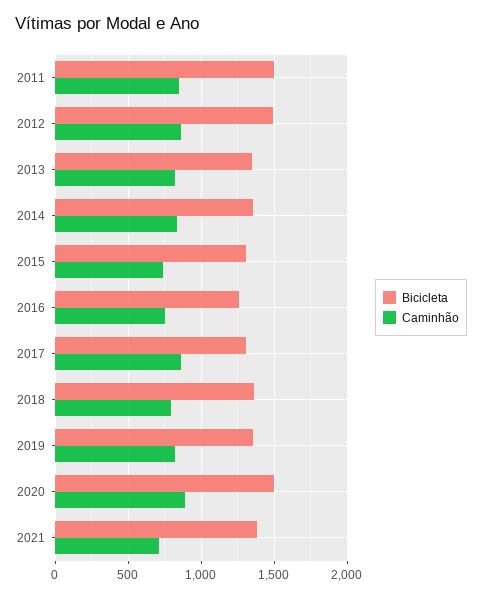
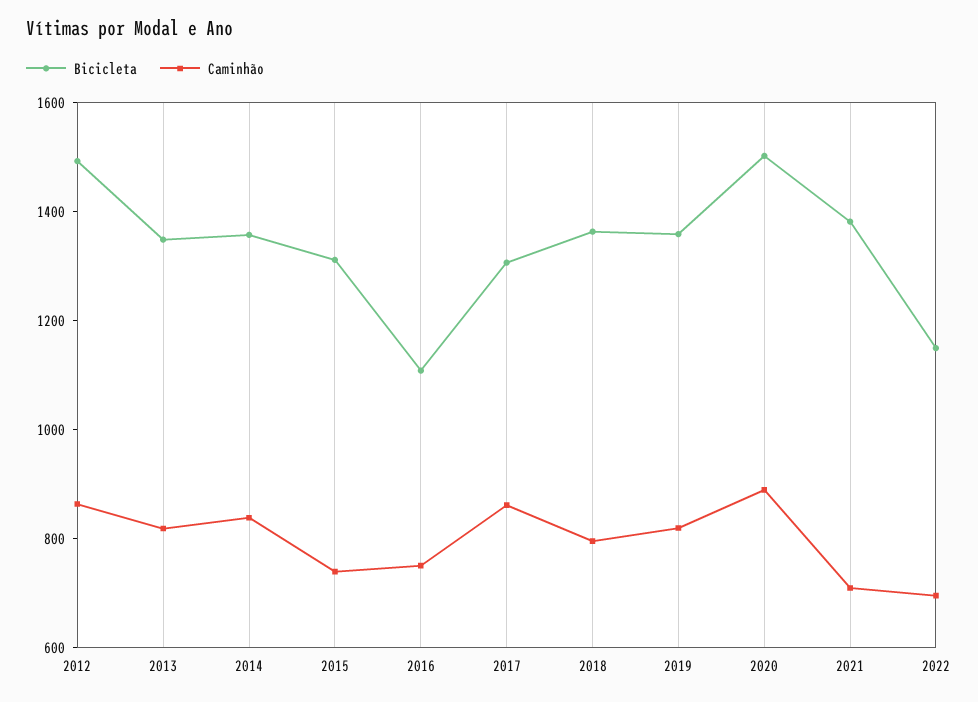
Bicicleta, 2011: 1500 -> none
Caminhão, 2011: 850 -> none
Bicicleta, 2016: 1250 -> 1100
Bicicleta, 2022: none -> 1150
Caminhão, 2022: none -> 700

